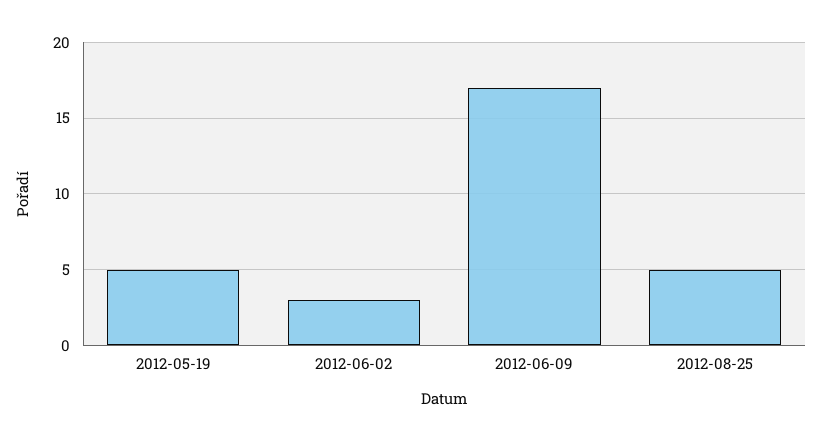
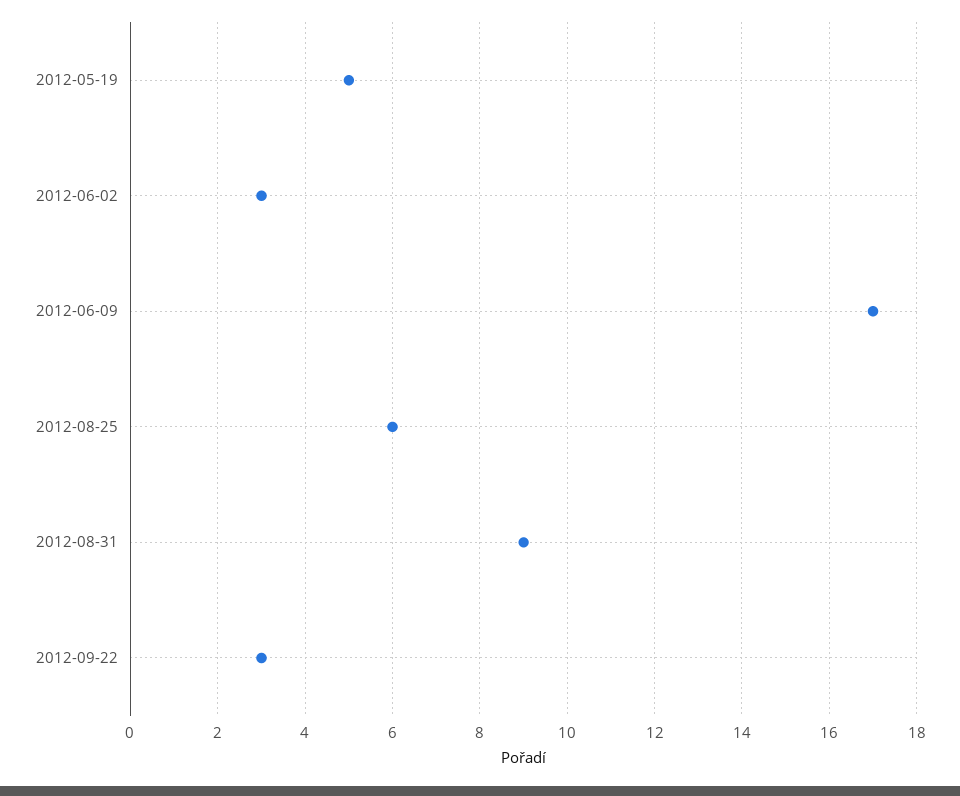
2012-08-25: 5 -> 6
2012-08-31: none -> 9
2012-09-22: none -> 3

